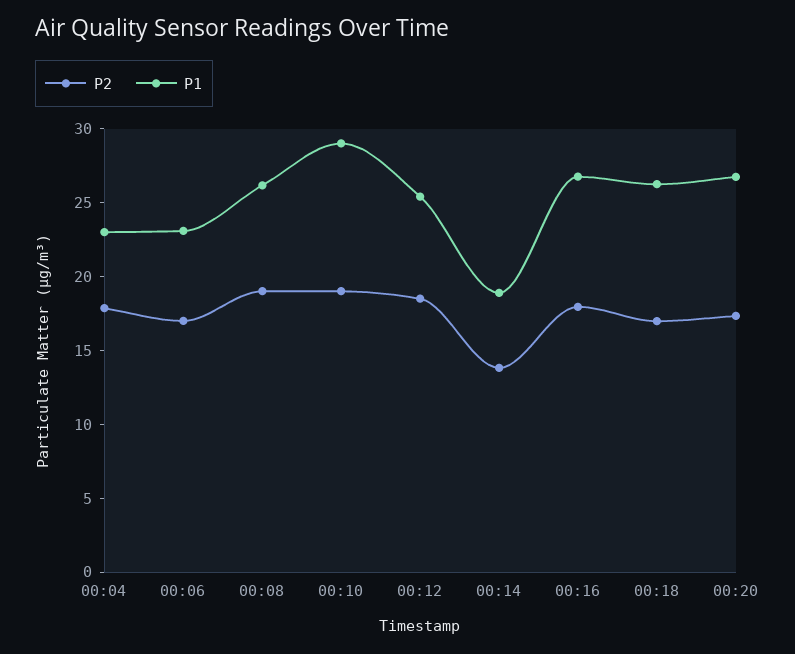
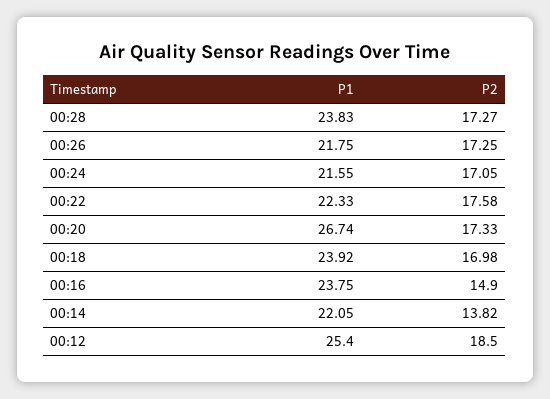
P2, 00:04: 18 -> none
P1, 00:04: 23 -> none
P2, 00:06: 17 -> none
P1, 00:06: 23 -> none
P2, 00:08: 19 -> none
P1, 00:08: 26 -> none
P2, 00:10: 19 -> none
P1, 00:10: 29 -> none
P1, 00:14: 19 -> 22.05
P2, 00:16: 18 -> 14.9
P1, 00:16: 27 -> 23.75
P1, 00:18: 26 -> 23.92
P1, 00:28: none -> 23.83
P2, 00:28: none -> 17.27
P1, 00:26: none -> 21.75
P2, 00:26: none -> 17.25
P1, 00:24: none -> 21.55
P2, 00:24: none -> 17.05
P1, 00:22: none -> 22.33
P2, 00:22: none -> 17.58

